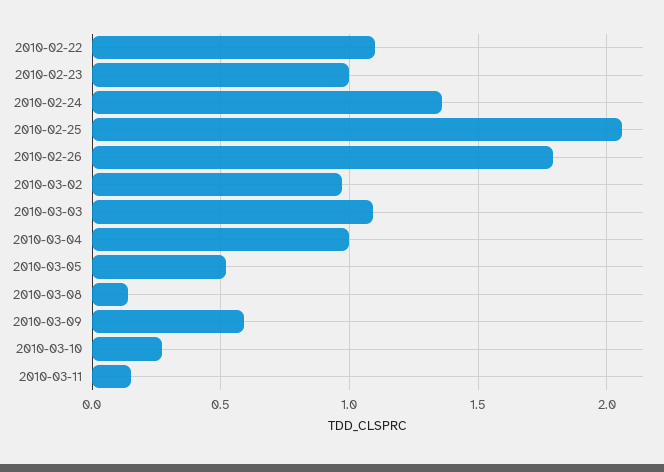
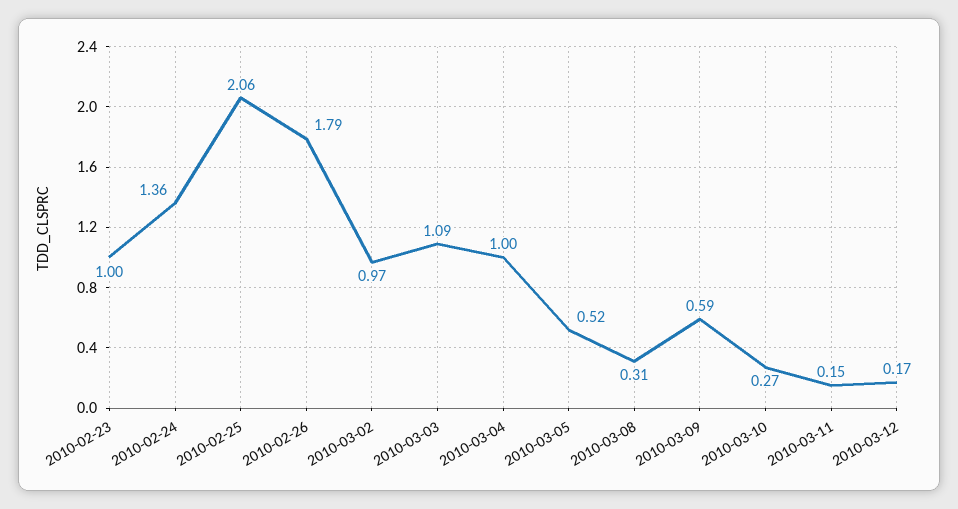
2010-02-22: 1.1 -> none
2010-03-08: 0.15 -> 0.31
2010-03-12: none -> 0.17

